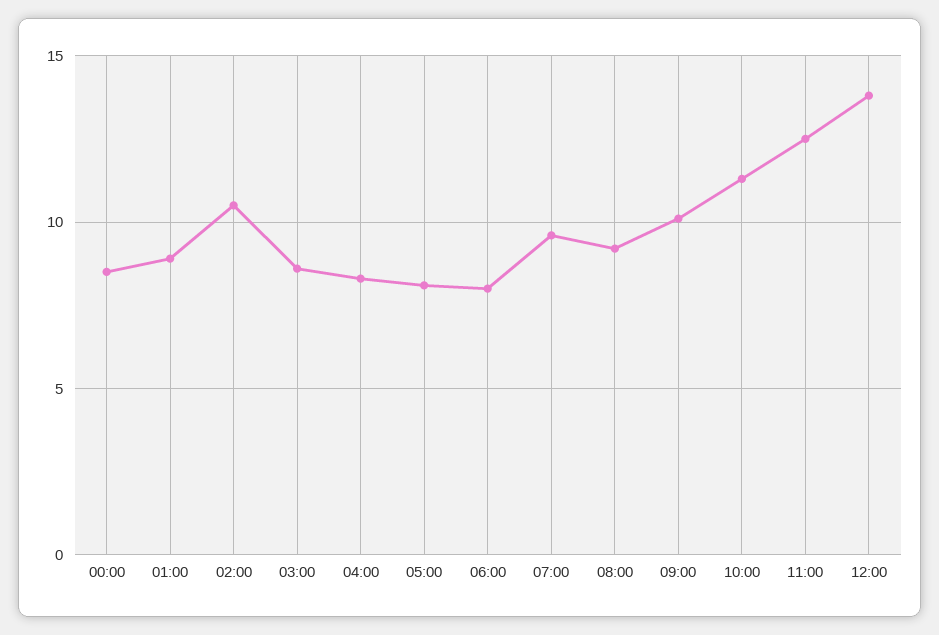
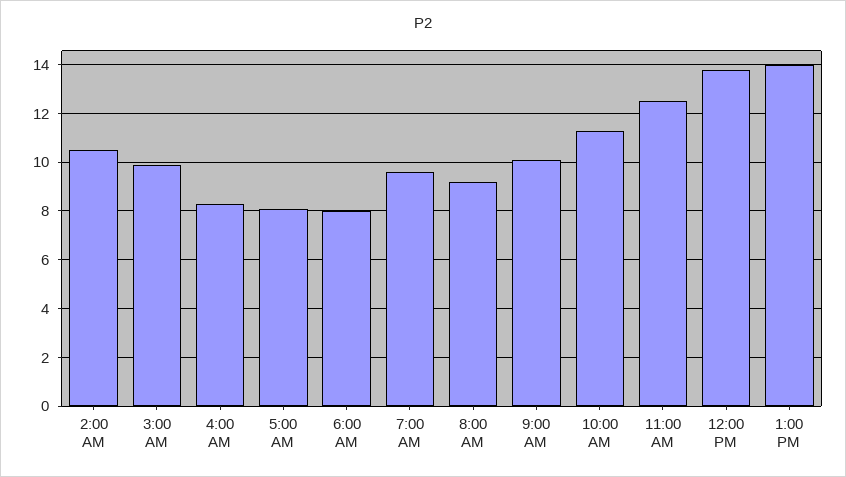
00:00: 8.5 -> none
01:00: 9 -> none
03:00: 8.5 -> 10
1:00 PM: none -> 14

